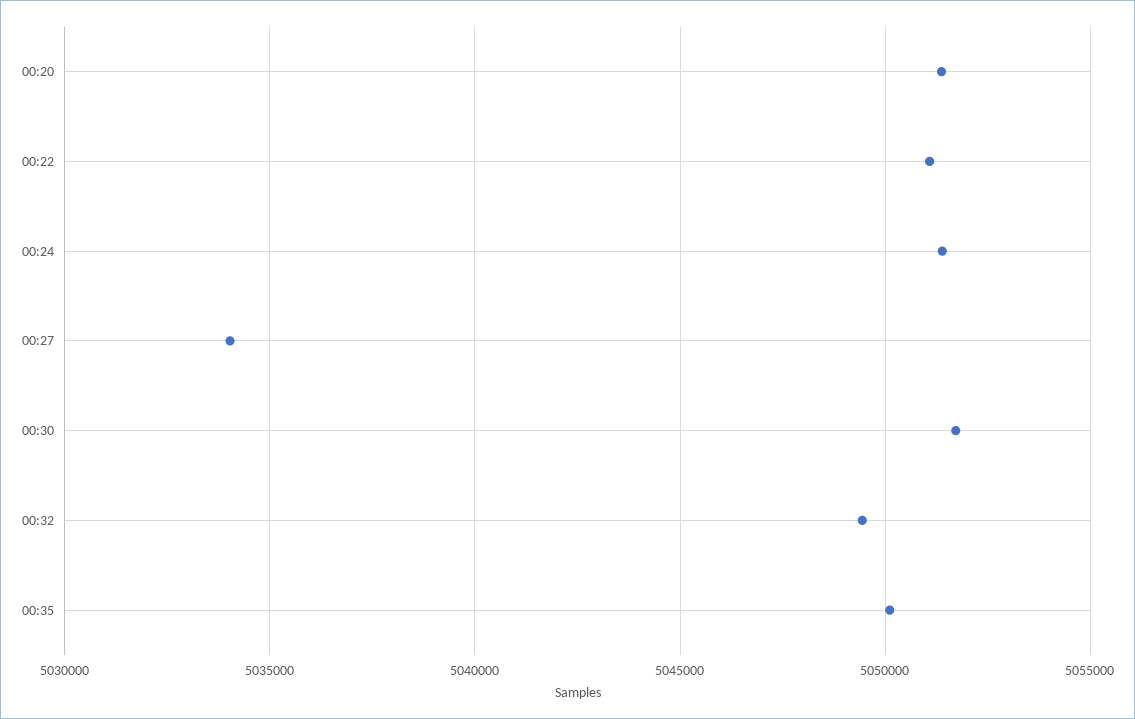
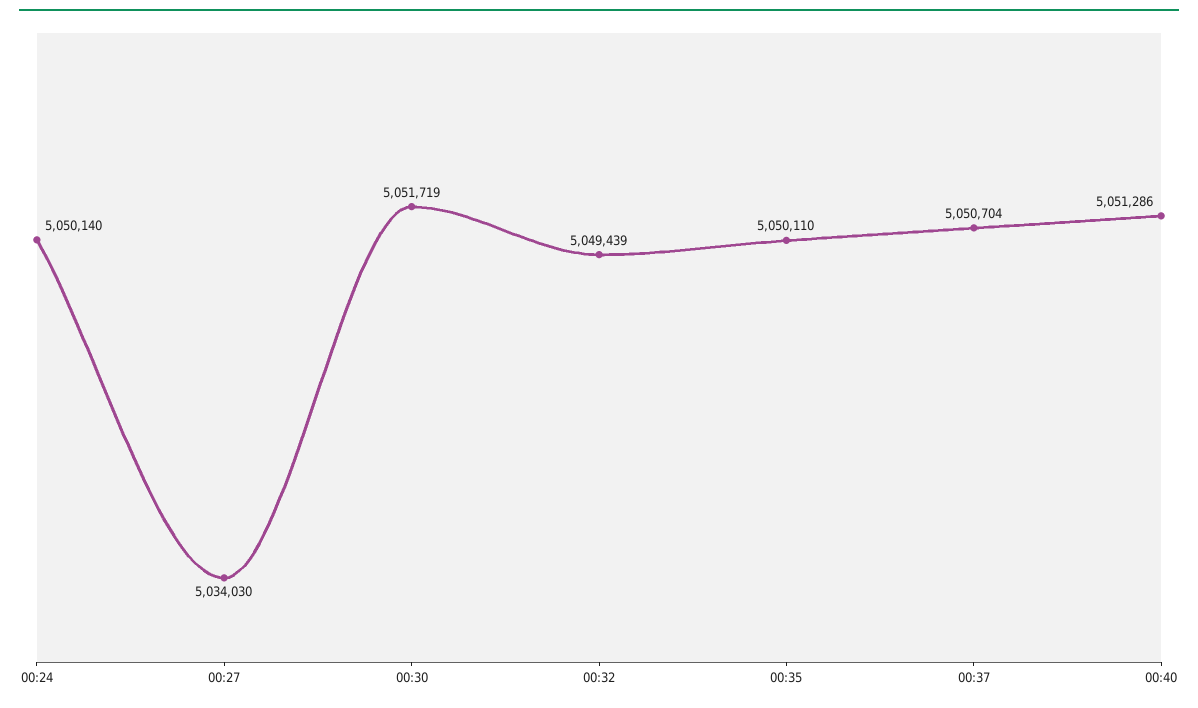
00:20: 5051500 -> none
00:22: 5051000 -> none
00:24: 5051500 -> 5050140
00:37: none -> 5050704
00:40: none -> 5051286

